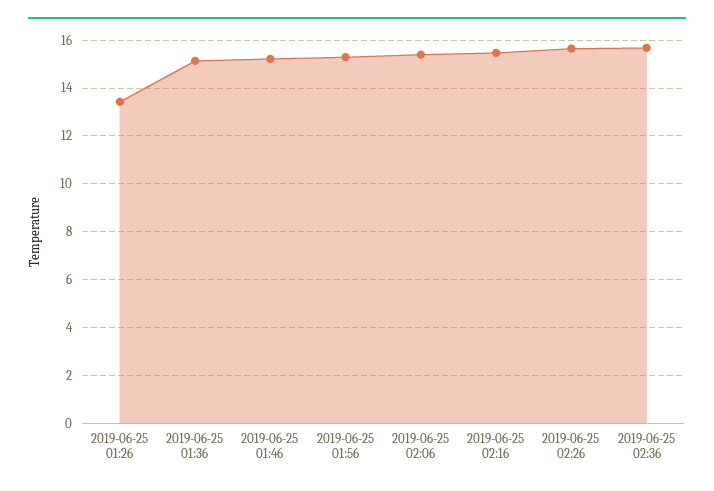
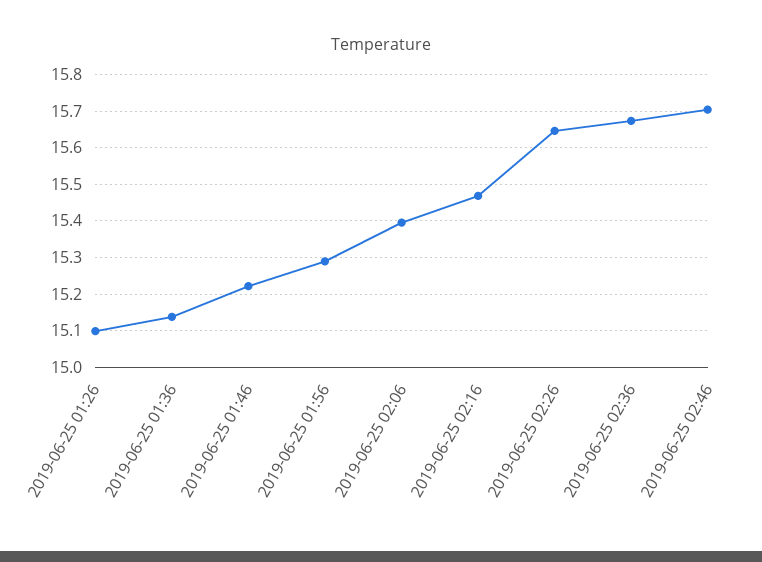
2019-06-25 01:26: 13.5 -> 15.1
2019-06-25 02:46: none -> 15.7

